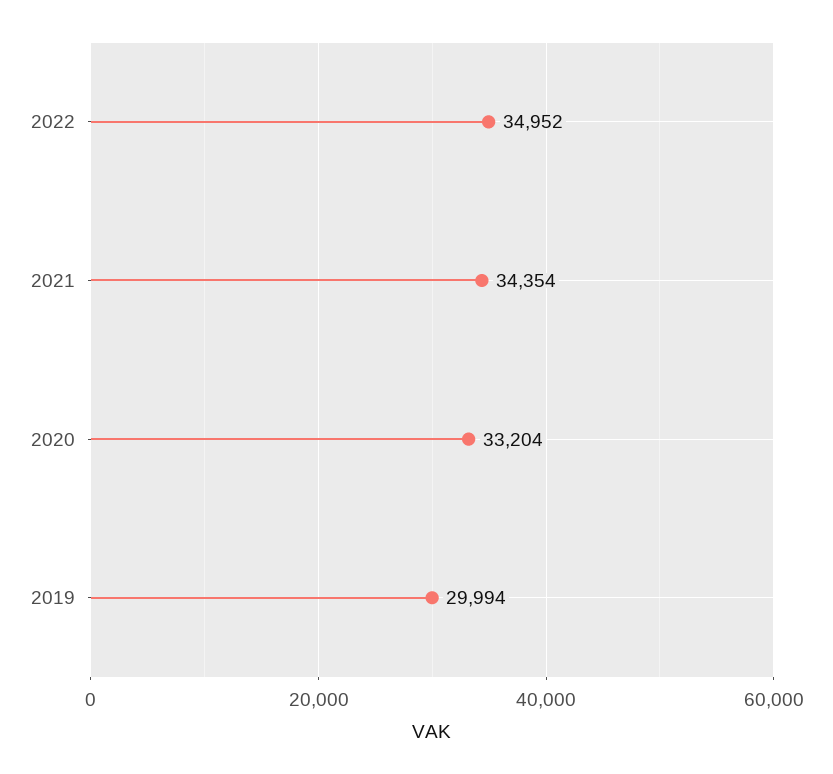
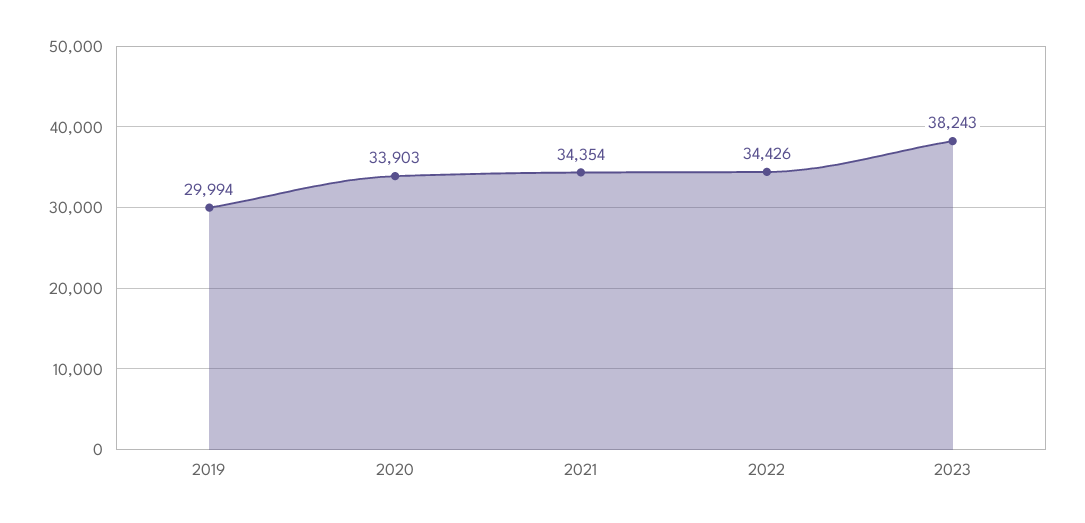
2022: 34952 -> 34426
2020: 33204 -> 33903
2023: none -> 38243

